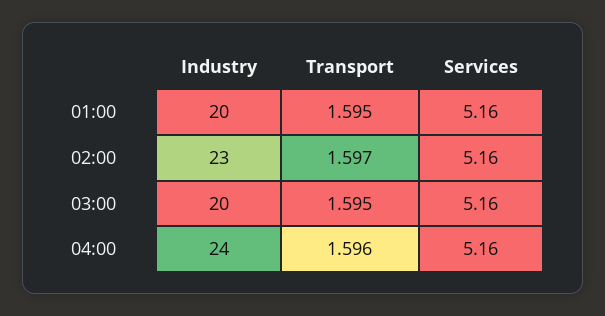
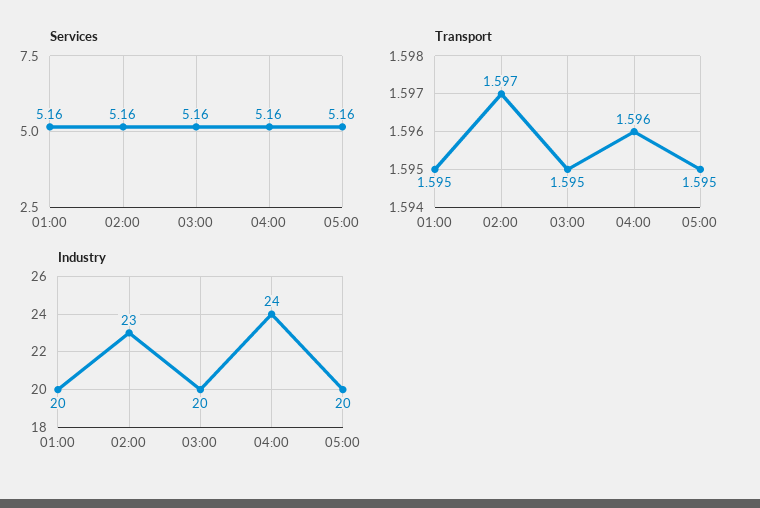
Services, 05:00: none -> 5.16
Transport, 05:00: none -> 1.595
Industry, 05:00: none -> 20

